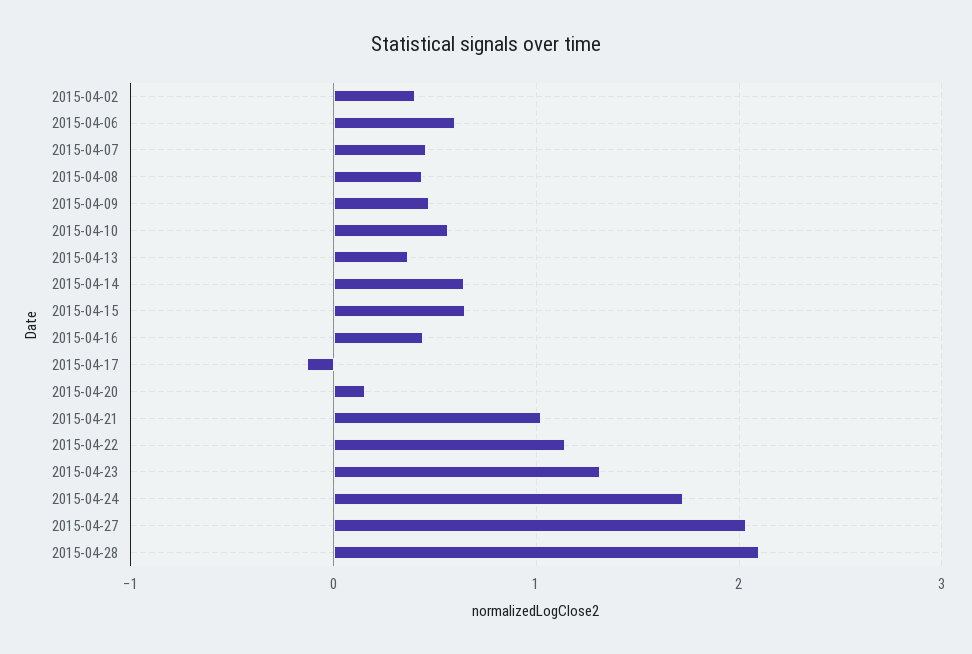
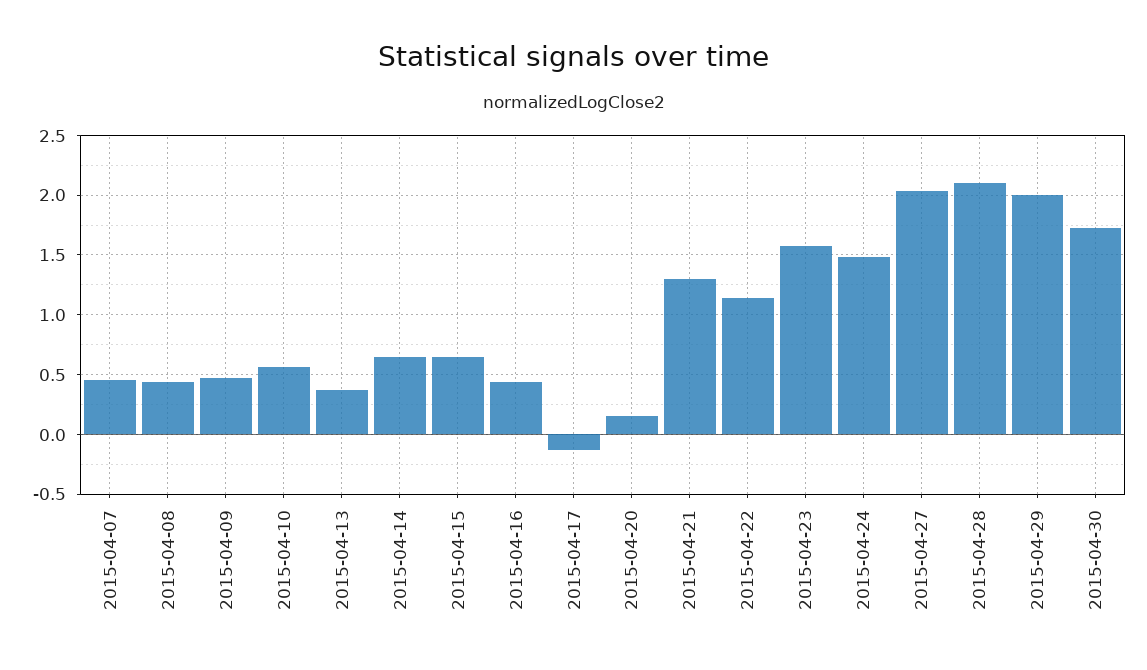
2015-04-02: 0.4 -> none
2015-04-06: 0.6 -> none
2015-04-21: 1 -> 1.3
2015-04-23: 1.3 -> 1.6
2015-04-24: 1.7 -> 1.5
2015-04-29: none -> 2
2015-04-30: none -> 1.7

